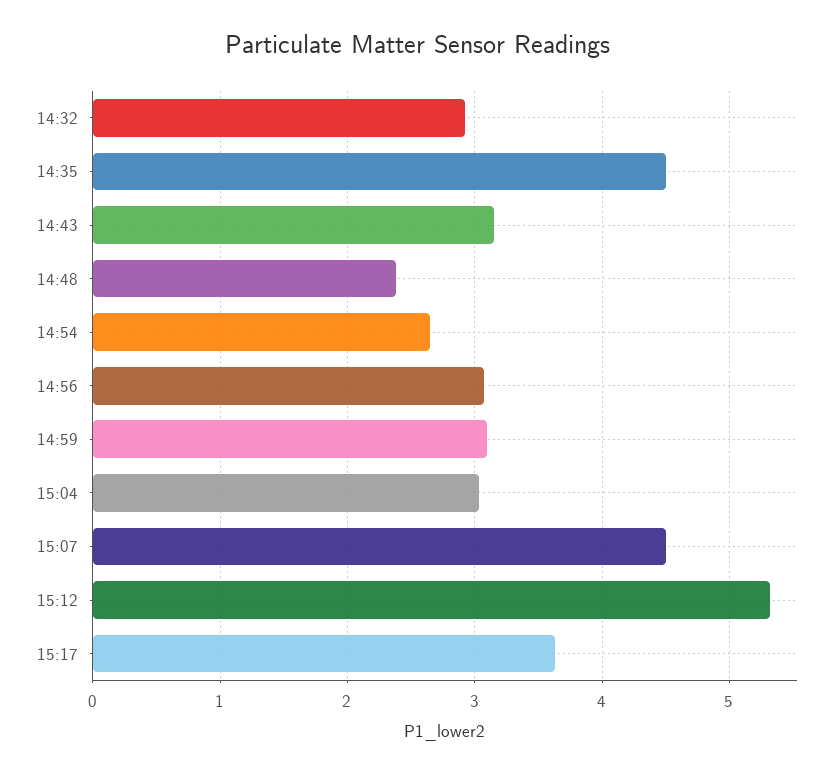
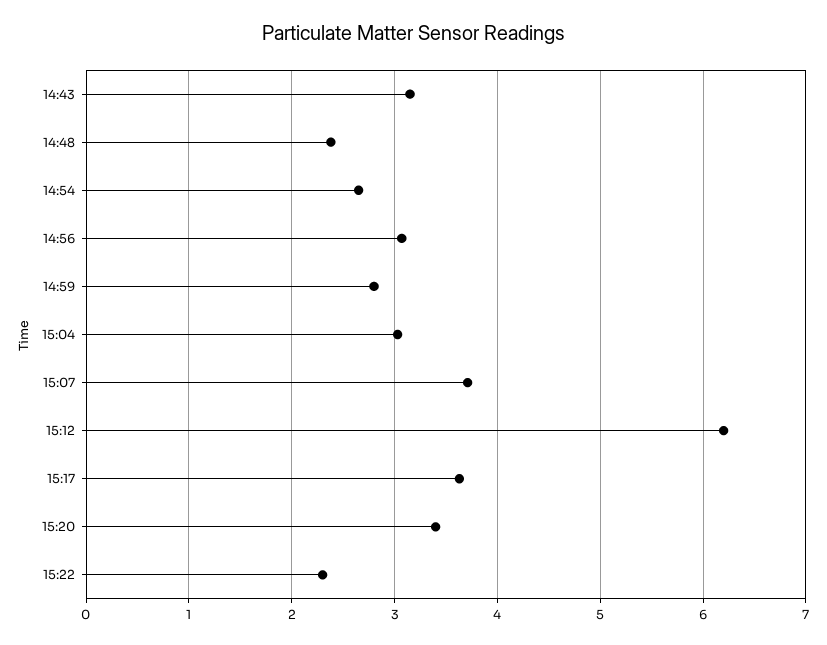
14:32: 2.9 -> none
14:35: 4.5 -> none
14:59: 3.1 -> 2.8
15:07: 4.5 -> 3.7
15:12: 5.3 -> 6.2
15:20: none -> 3.4
15:22: none -> 2.3

